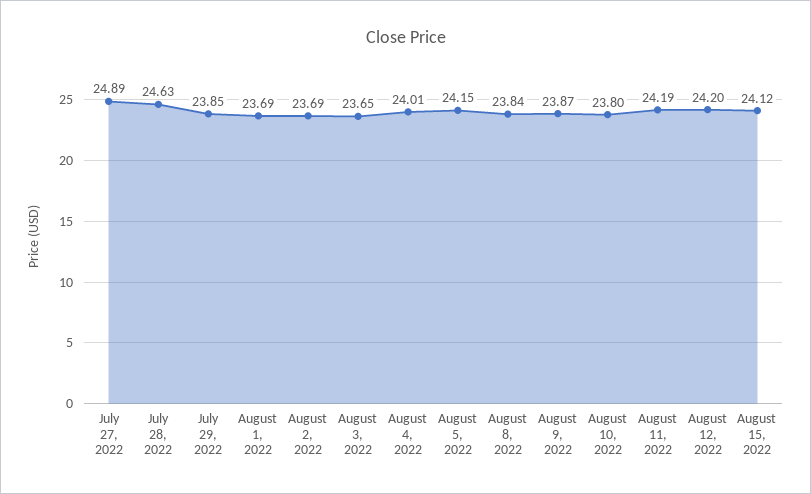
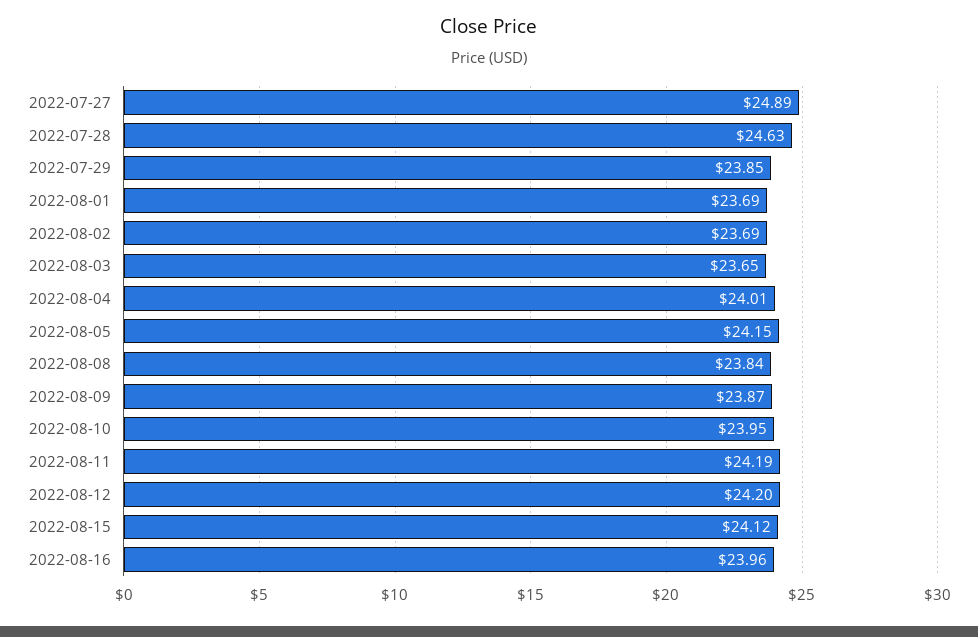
August 10, 2022: 23.8 -> 23.95
2022-08-16: none -> 23.96

